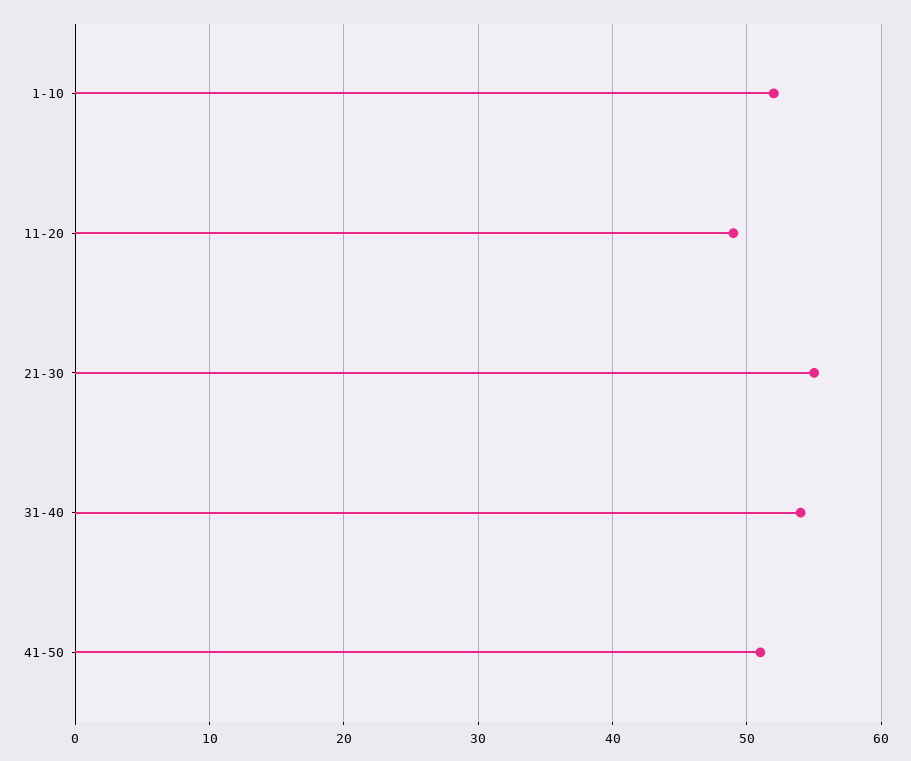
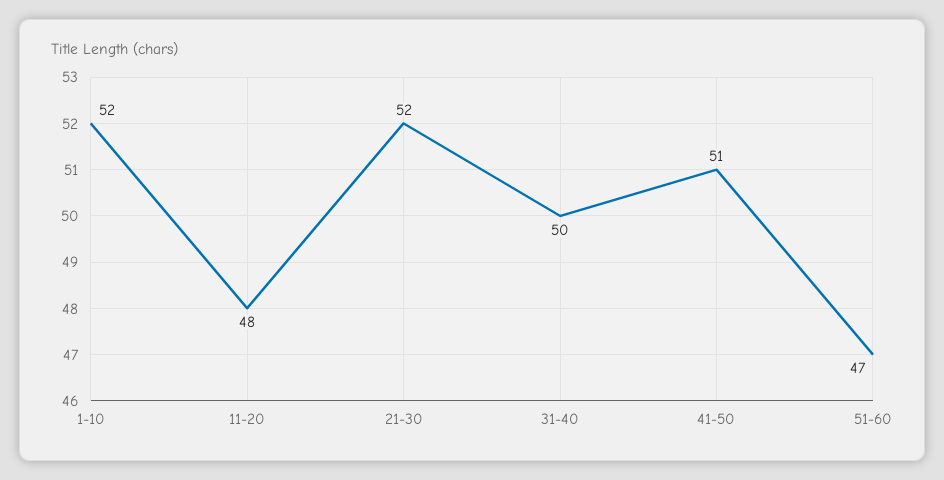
11-20: 49 -> 48
21-30: 55 -> 52
31-40: 54 -> 50
51-60: none -> 47

